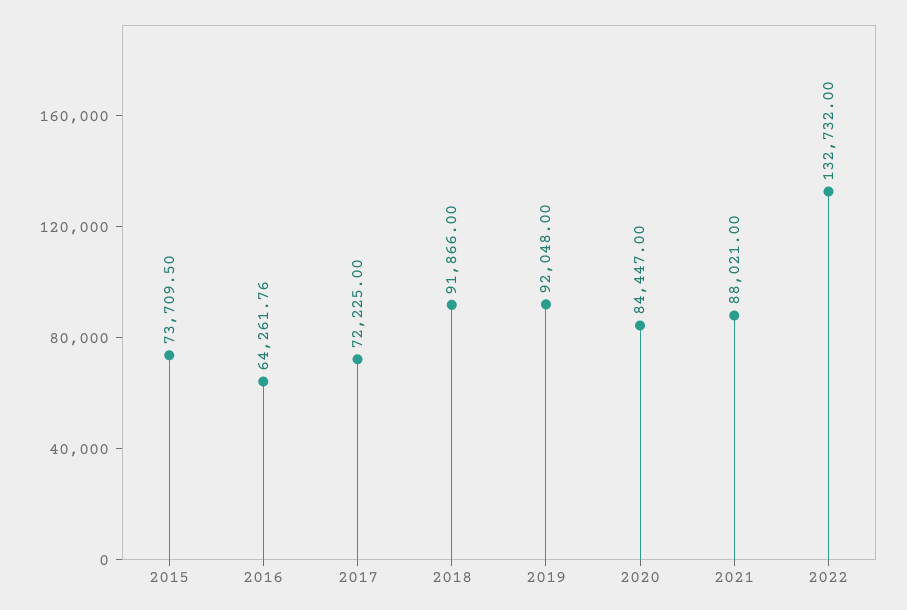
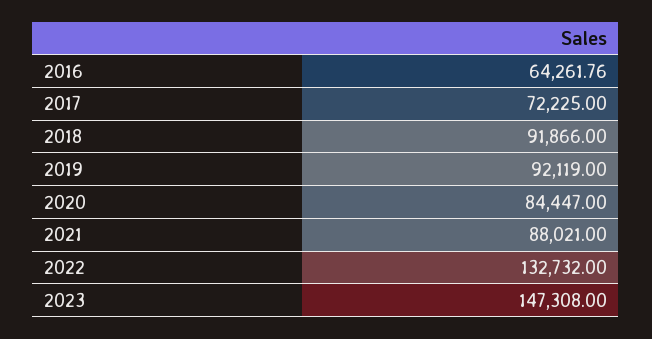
2015: 73709.5 -> none
2019: 92048 -> 92119
2023: none -> 147308

